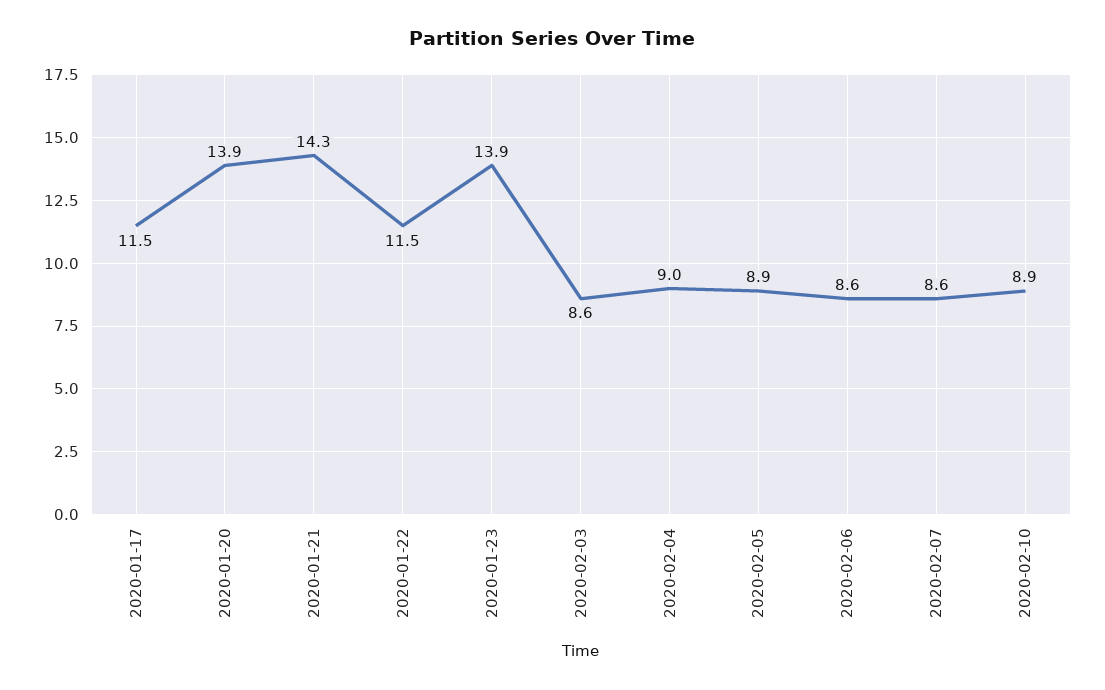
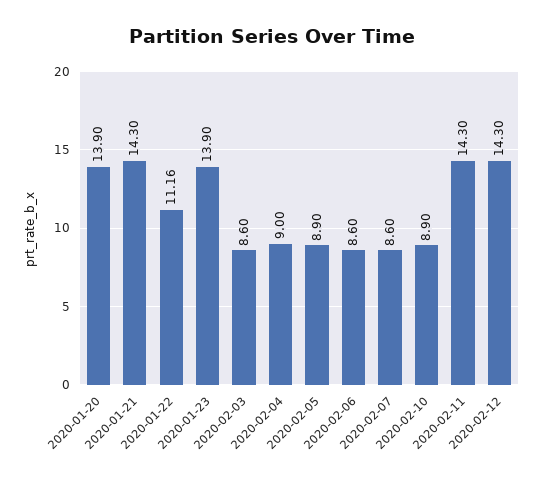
2020-01-17: 11.5 -> none
2020-01-22: 11.5 -> 11.16
2020-02-11: none -> 14.3
2020-02-12: none -> 14.3

